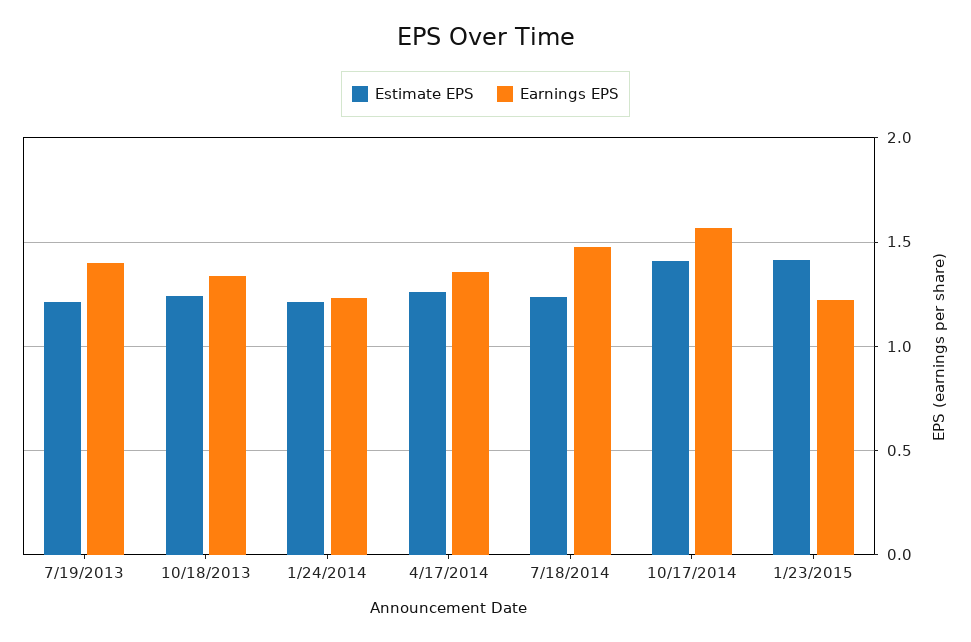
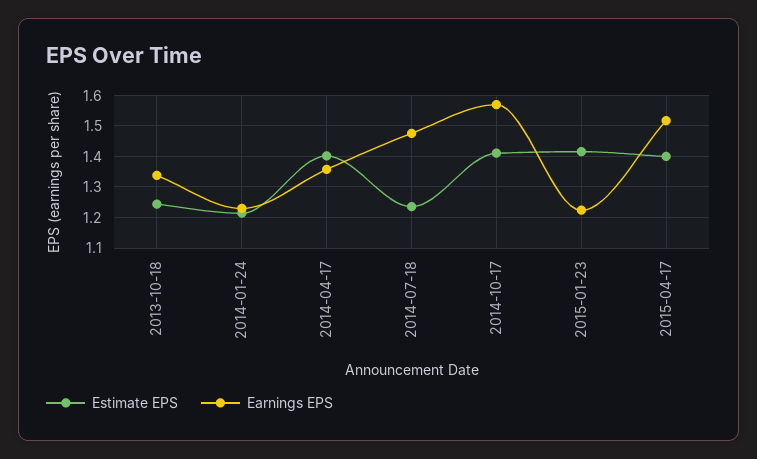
Estimate EPS, 7/19/2013: 1.2 -> none
Earnings EPS, 7/19/2013: 1.4 -> none
Estimate EPS, 4/17/2014: 1.25 -> 1.4
Estimate EPS, 2015-04-17: none -> 1.4
Earnings EPS, 2015-04-17: none -> 1.52

